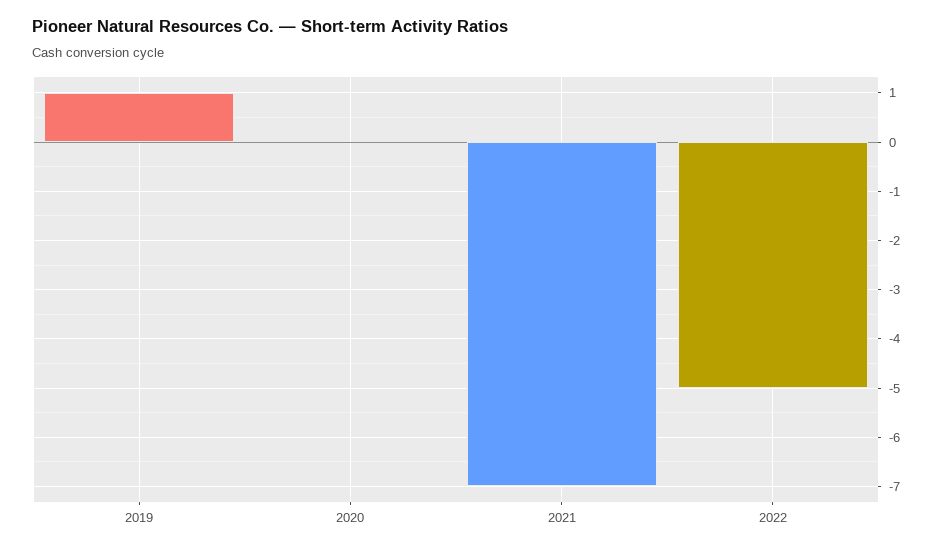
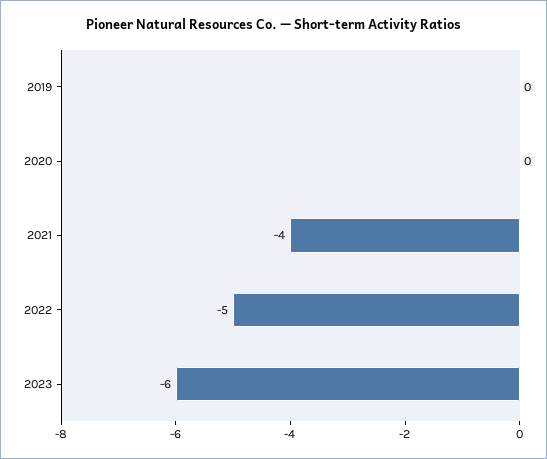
2019: 1 -> 0
2021: -7 -> -4
2023: none -> -6

